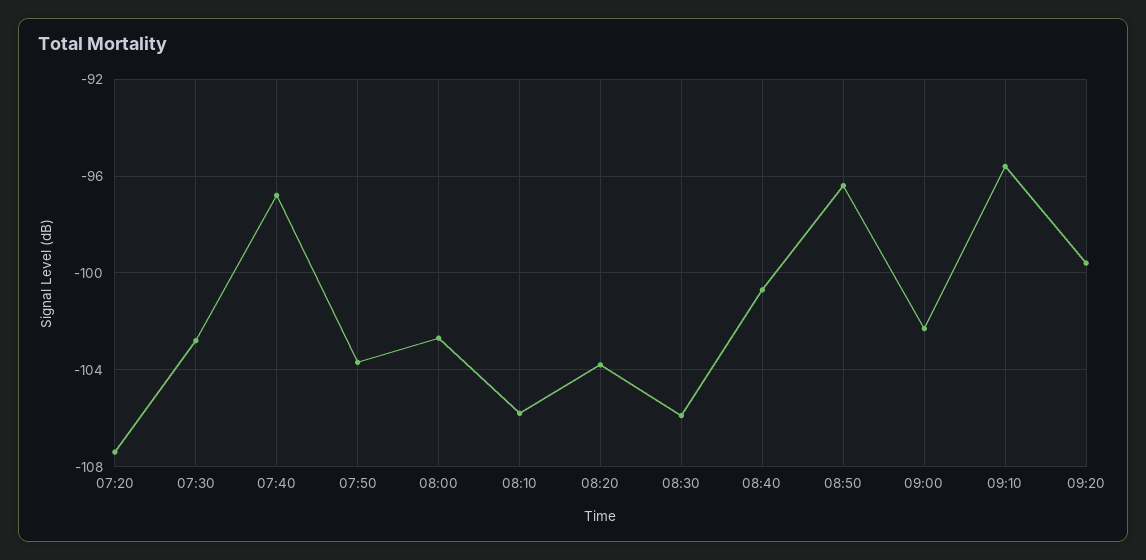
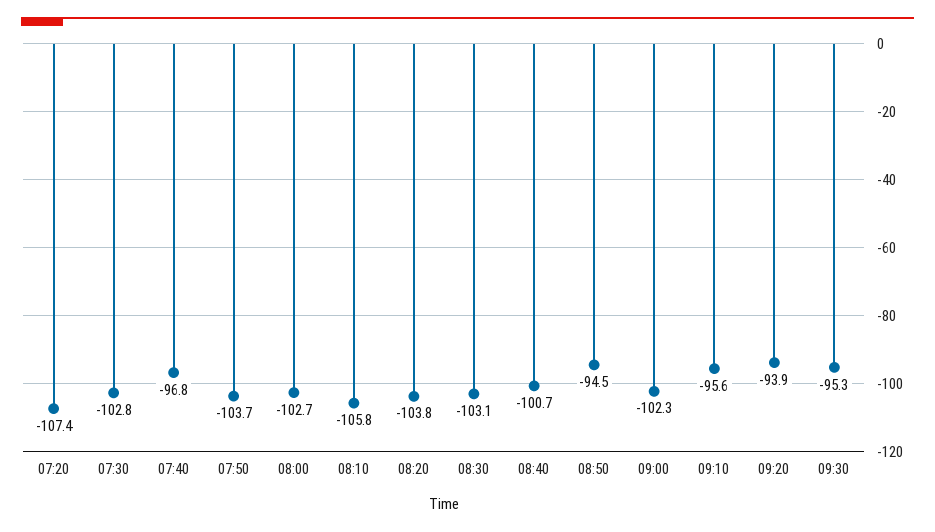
08:30: -106 -> -103.1
08:50: -96.5 -> -94.5
09:20: -99.5 -> -93.9
09:30: none -> -95.3

